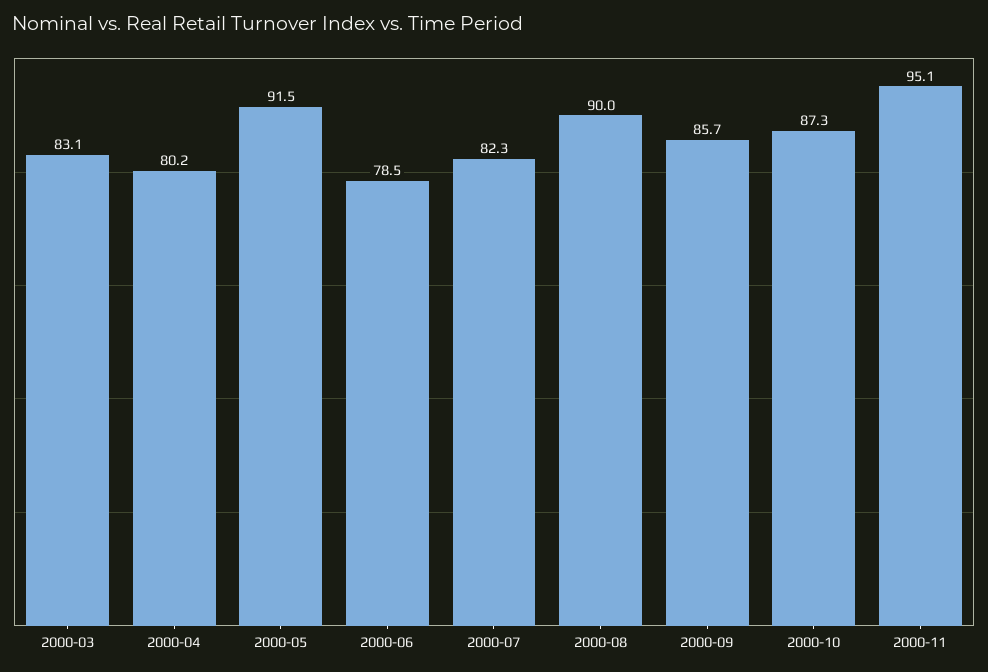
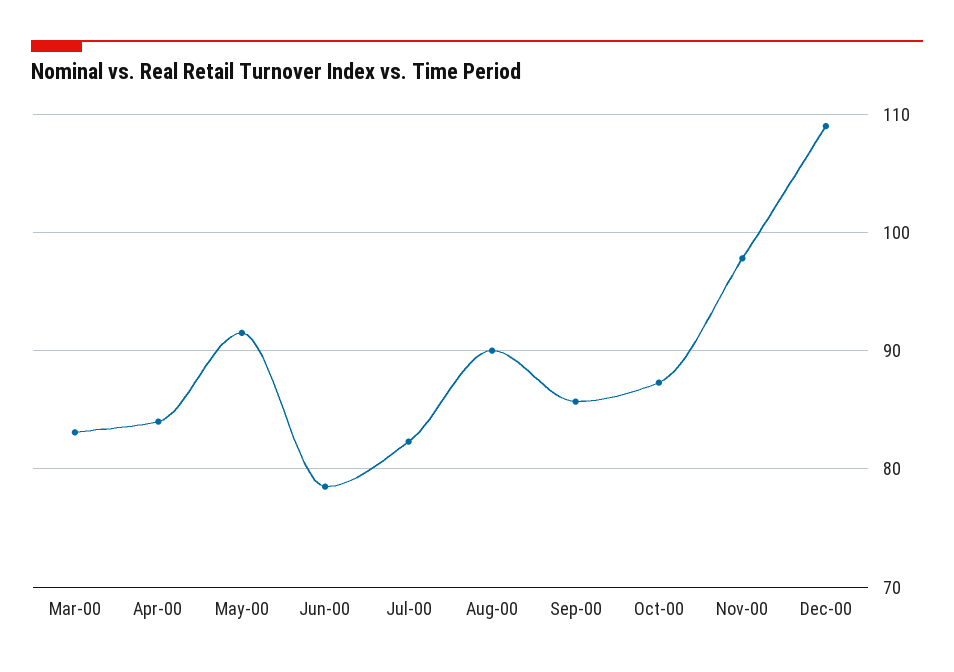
2000-04: 80.2 -> 84
2000-11: 95.1 -> 98
Dec-00: none -> 109

